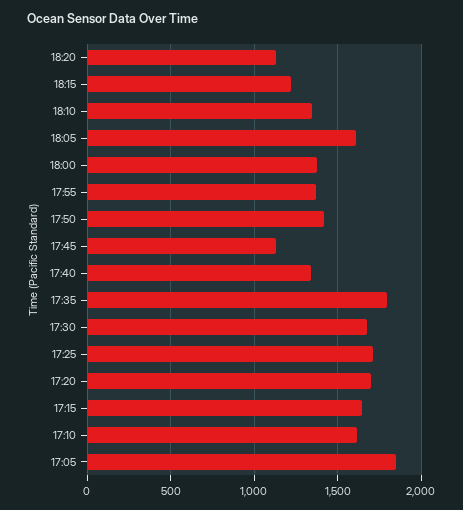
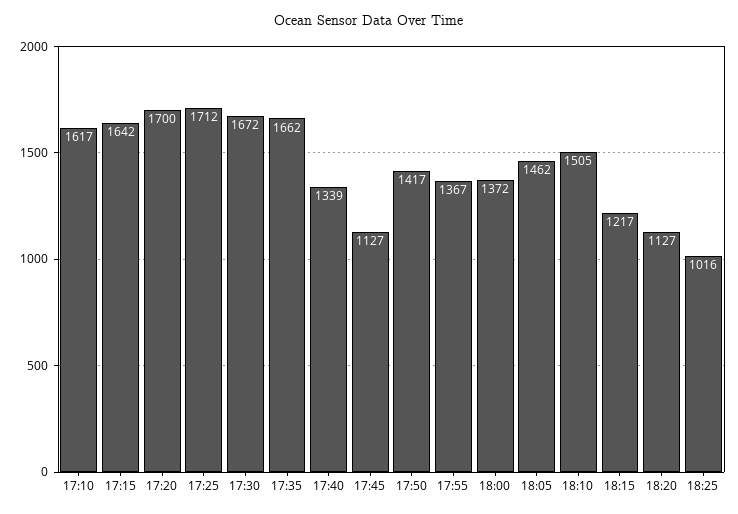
18:10: 1350 -> 1505
18:05: 1600 -> 1462
17:35: 1800 -> 1662
17:05: 1850 -> none
18:25: none -> 1016

